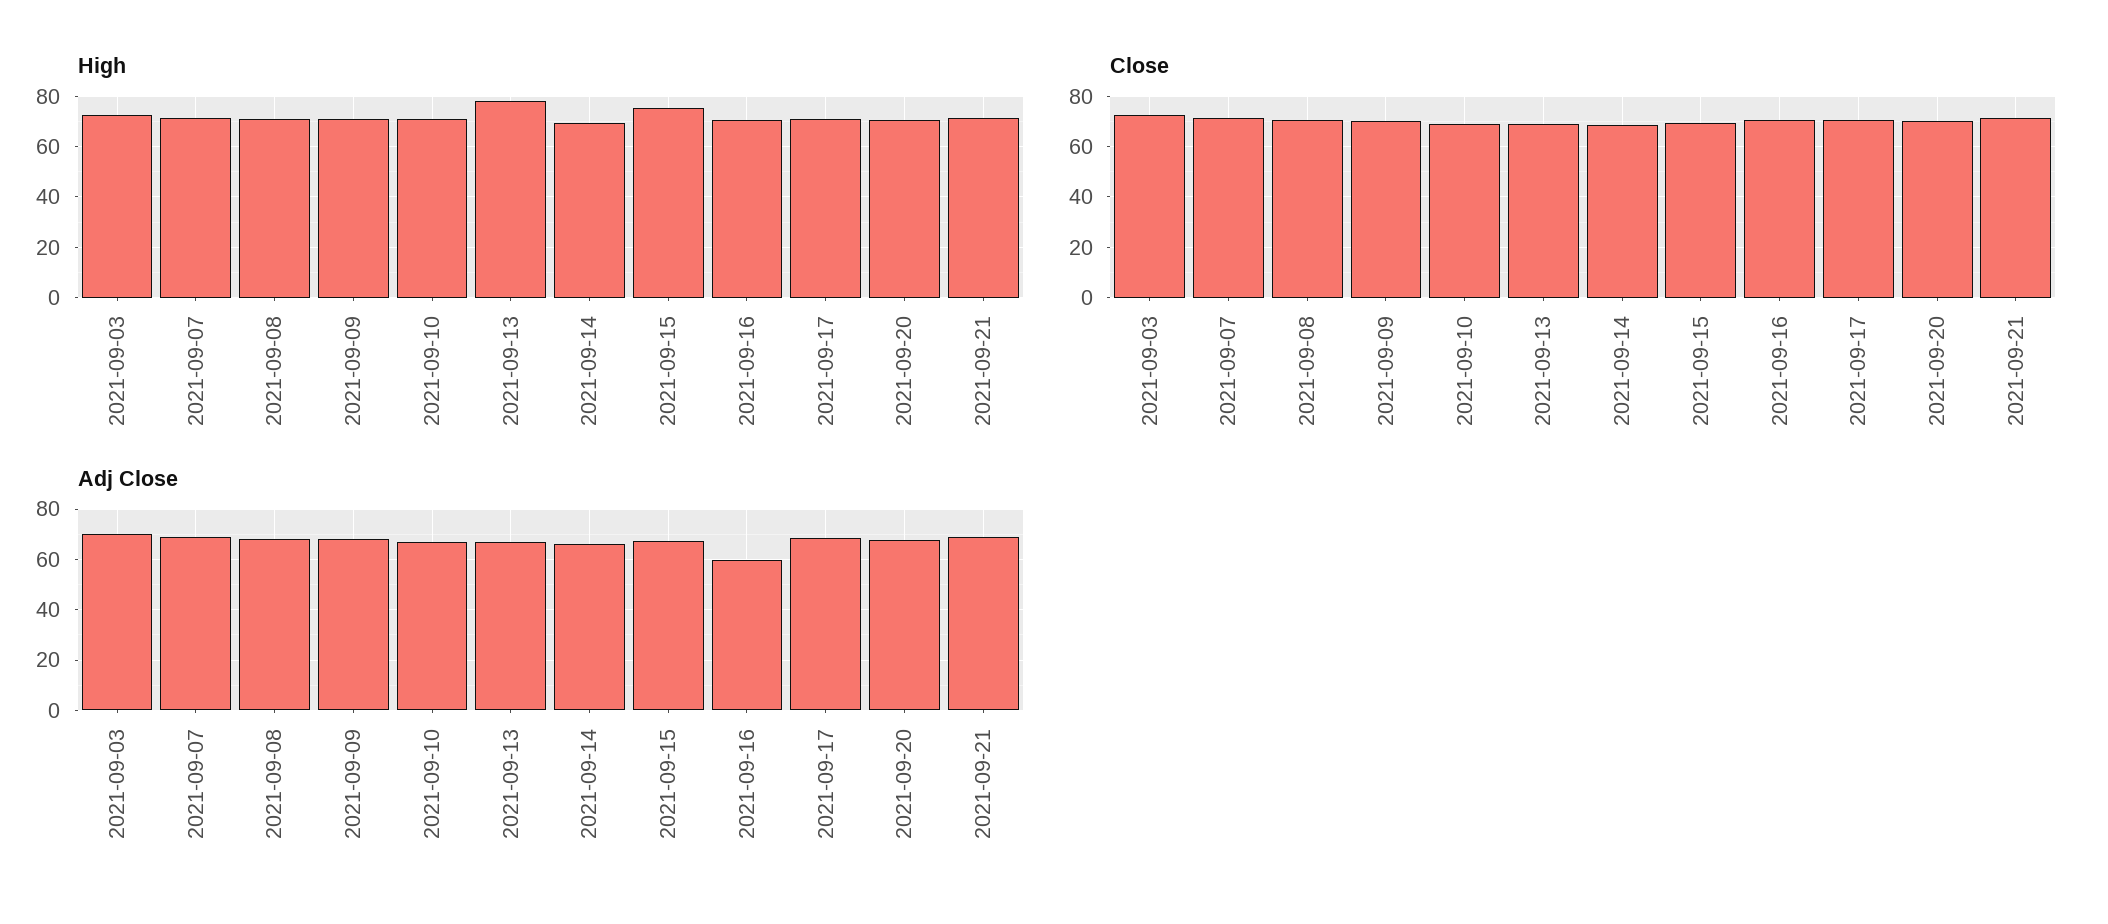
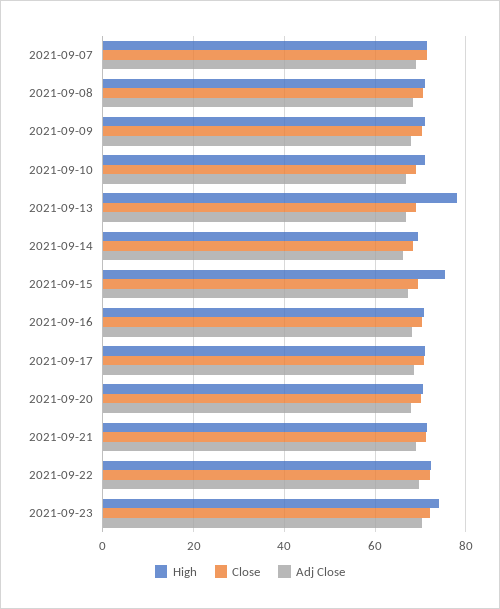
High, 2021-09-03: 72.5 -> none
Close, 2021-09-03: 72.5 -> none
Adj Close, 2021-09-03: 70 -> none
Adj Close, 2021-09-16: 60 -> 68
High, 2021-09-22: none -> 72
Close, 2021-09-22: none -> 72
Adj Close, 2021-09-22: none -> 70
High, 2021-09-23: none -> 74
Close, 2021-09-23: none -> 72
Adj Close, 2021-09-23: none -> 70

